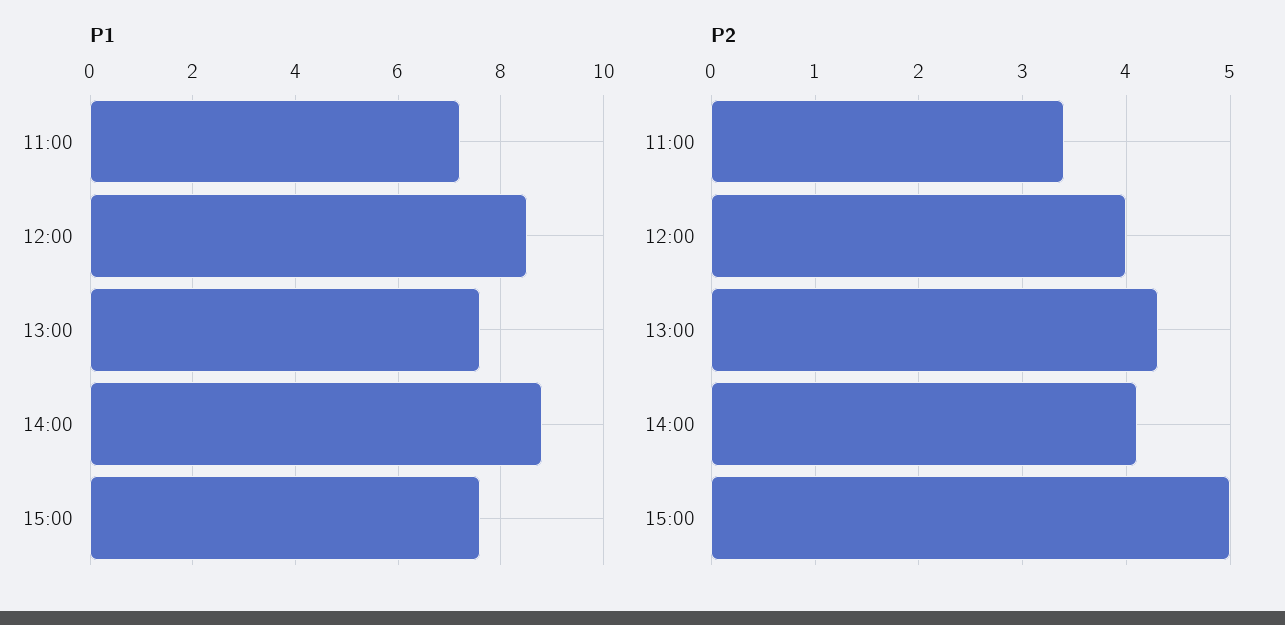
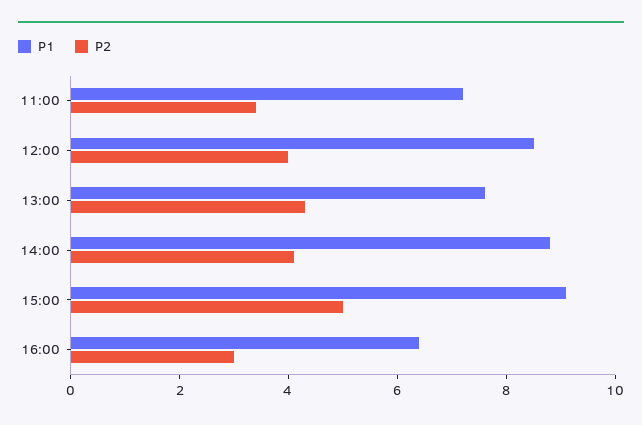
P1, 15:00: 7.5 -> 9
P1, 16:00: none -> 6.5
P2, 16:00: none -> 3

